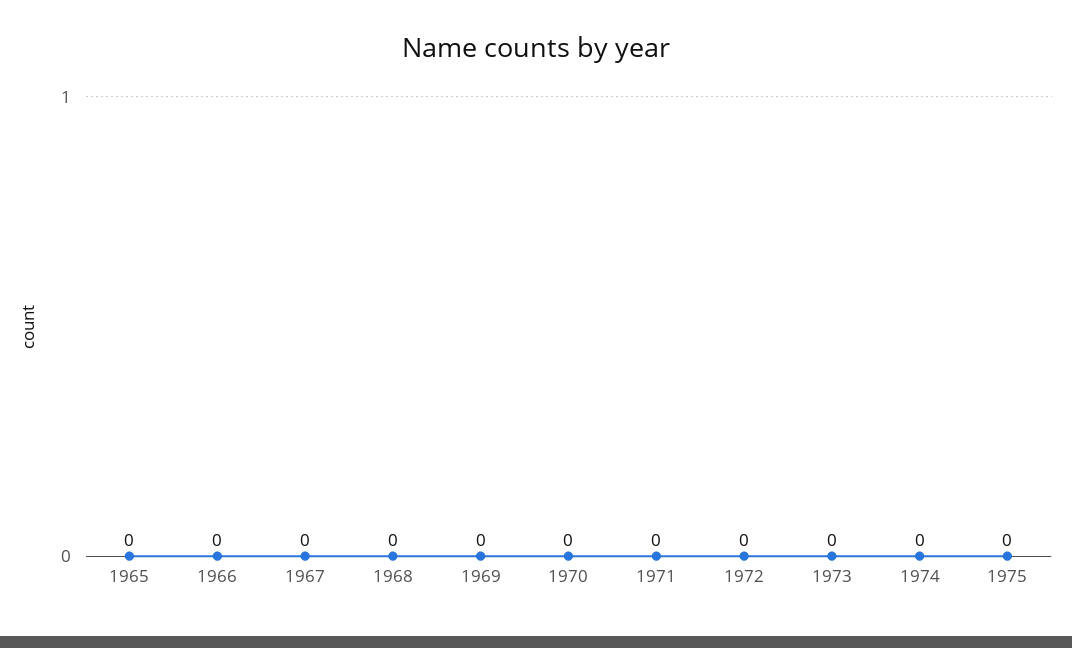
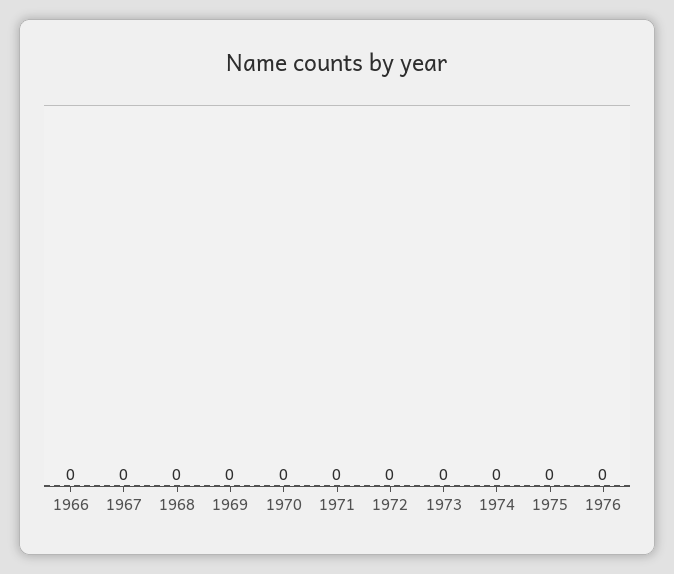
1965: 0 -> none
1976: none -> 0

